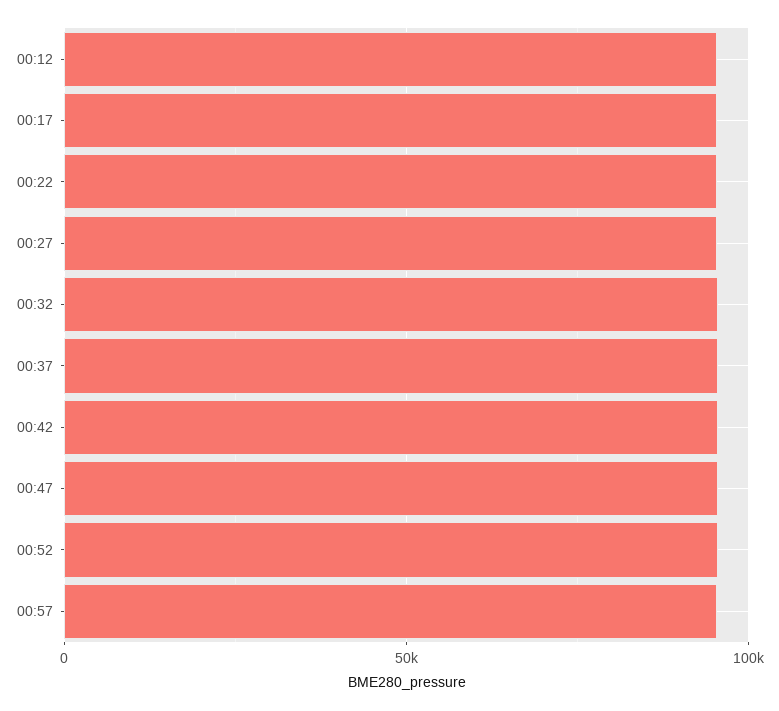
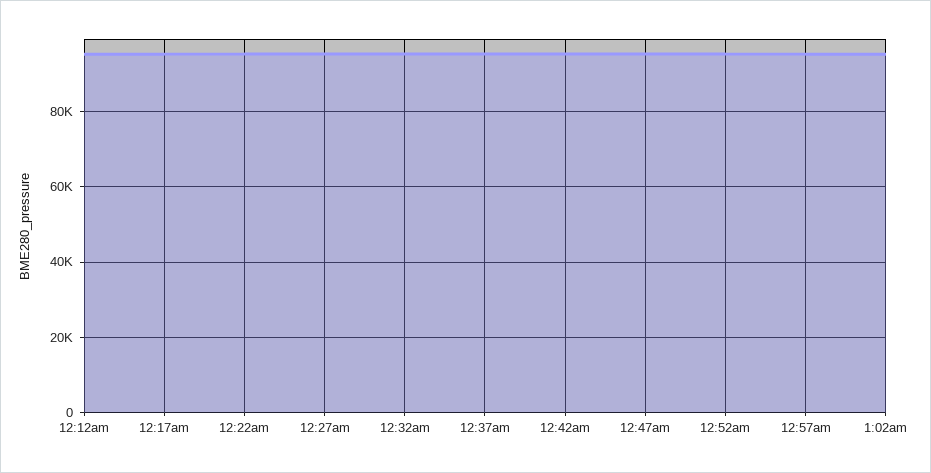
1:02am: none -> 96000

